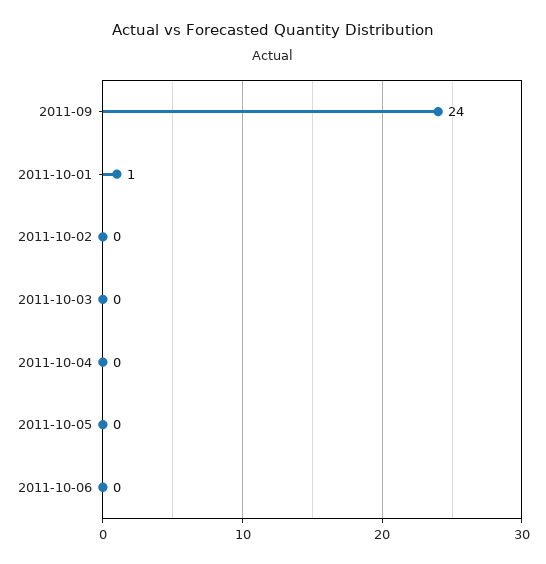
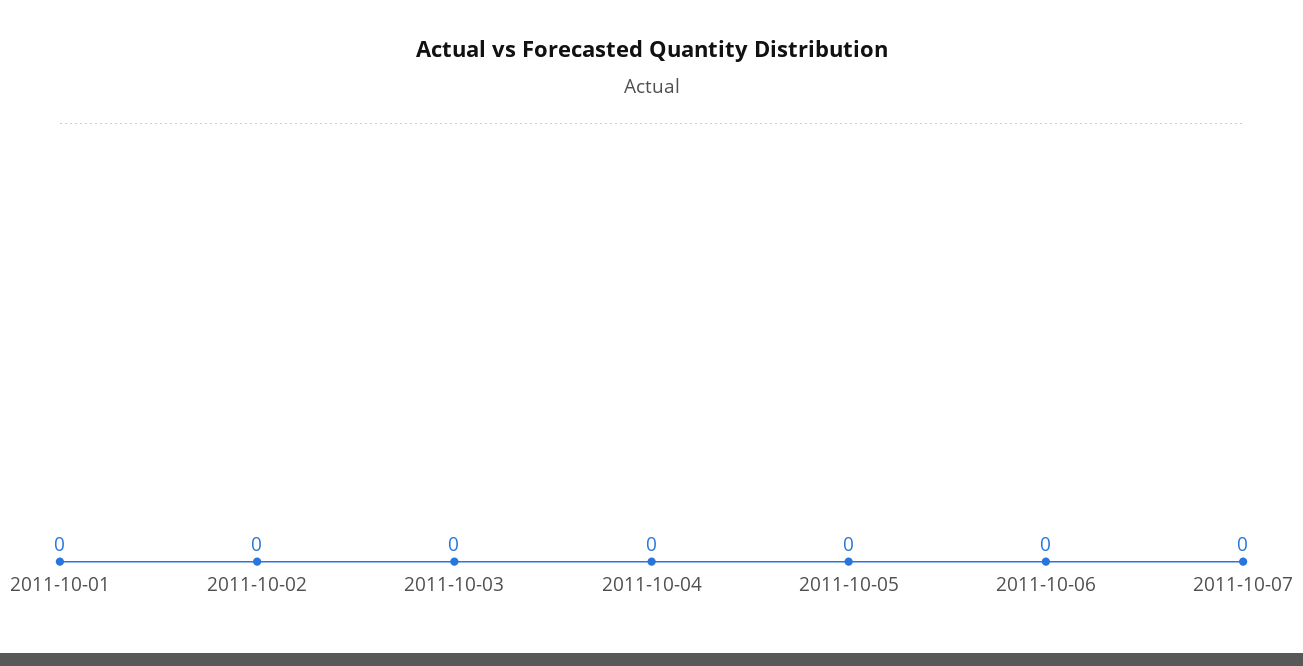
2011-09: 24 -> none
2011-10-01: 1 -> 0
2011-10-07: none -> 0

